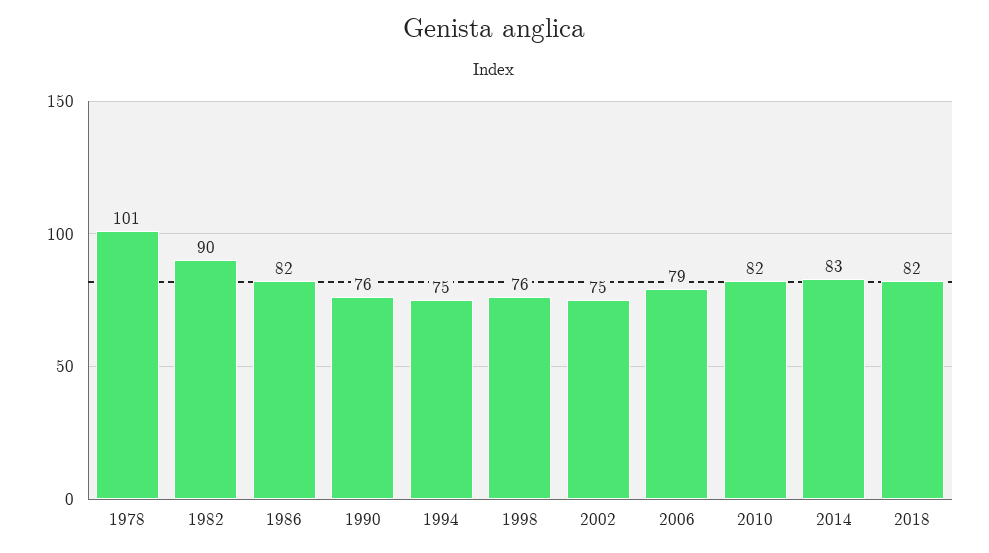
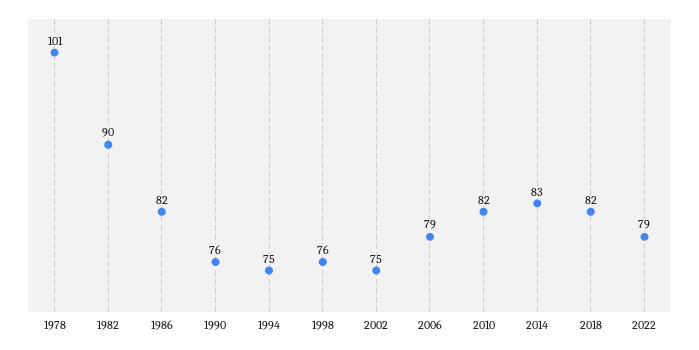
2022: none -> 79

